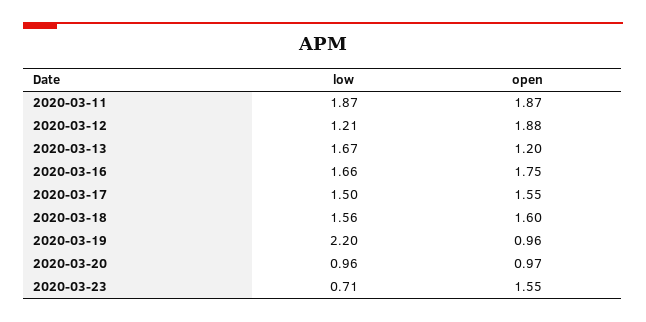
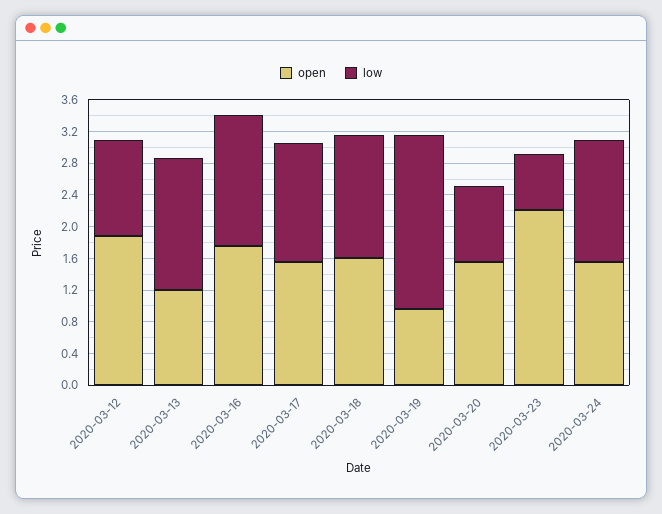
low, 2020-03-11: 1.87 -> none
open, 2020-03-11: 1.87 -> none
open, 2020-03-20: 0.97 -> 1.6
open, 2020-03-23: 1.55 -> 2.2
open, 2020-03-24: none -> 1.6
low, 2020-03-24: none -> 1.6

